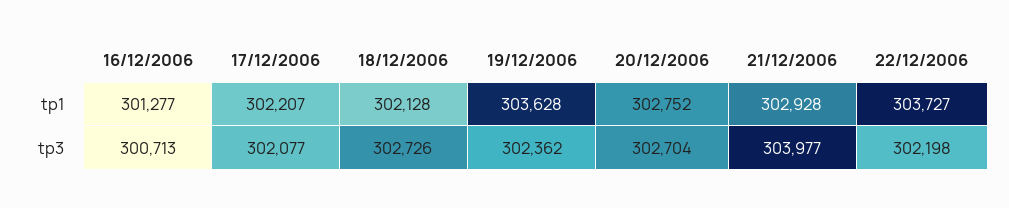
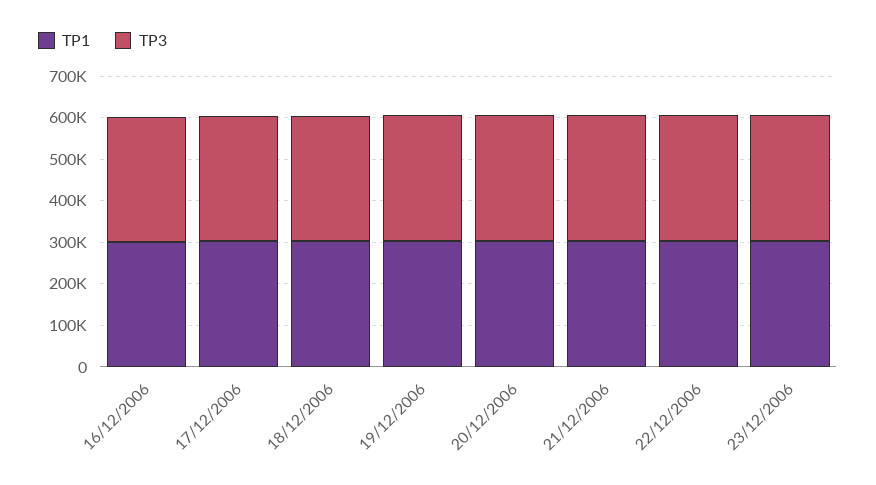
tp1, 23/12/2006: none -> 300000
tp3, 23/12/2006: none -> 300000

